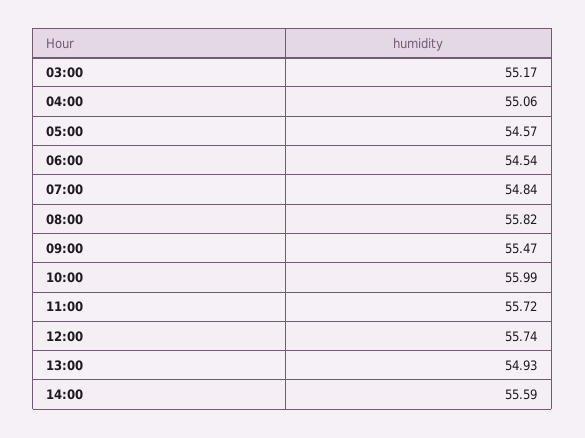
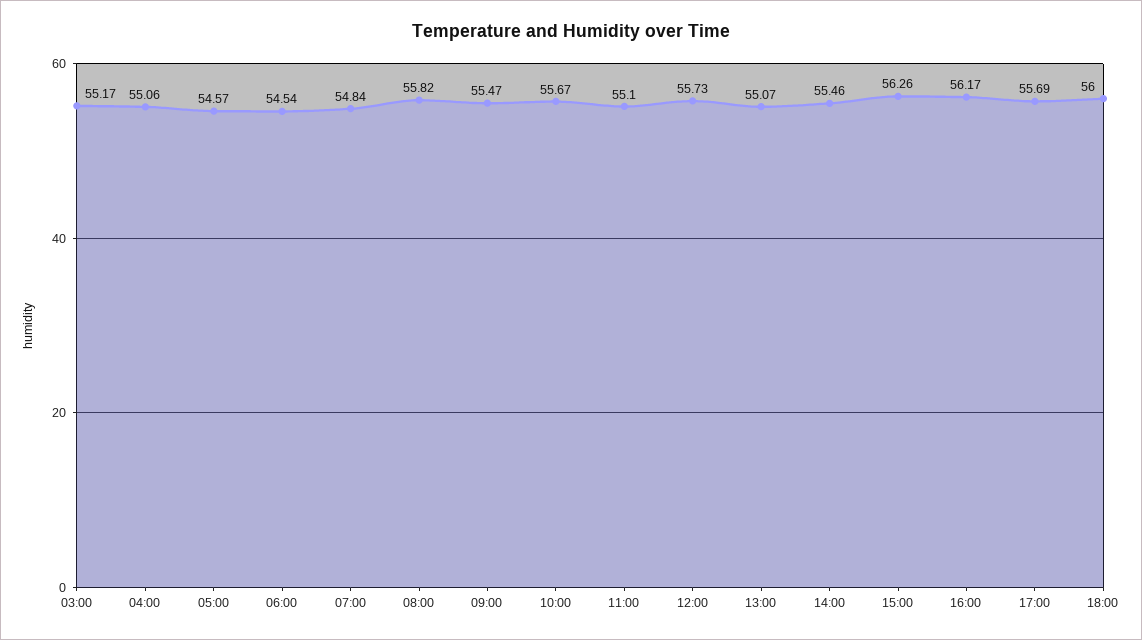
10:00: 55.99 -> 55.67
11:00: 55.72 -> 55.1
12:00: 55.74 -> 55.73
13:00: 54.93 -> 55.07
14:00: 55.59 -> 55.46
15:00: none -> 56.26
16:00: none -> 56.17
17:00: none -> 55.69
18:00: none -> 56

